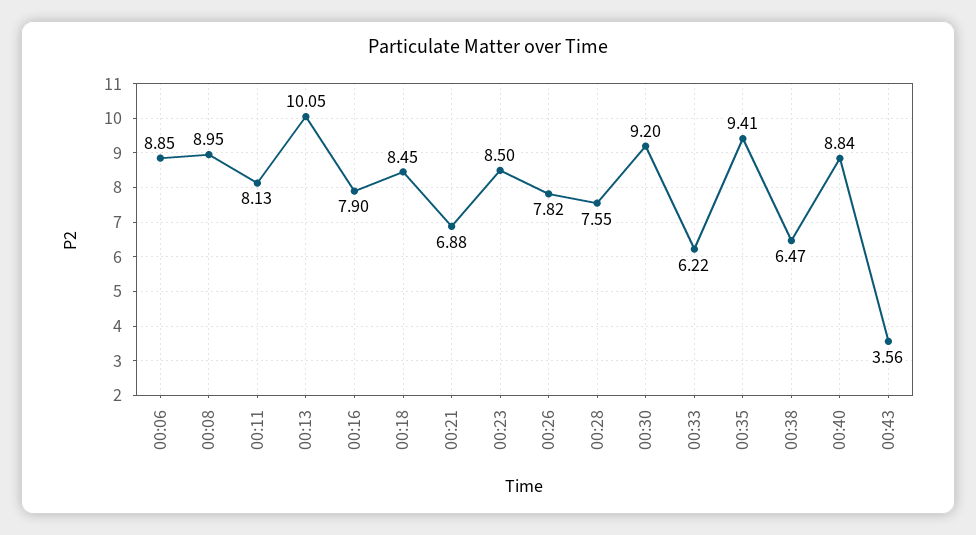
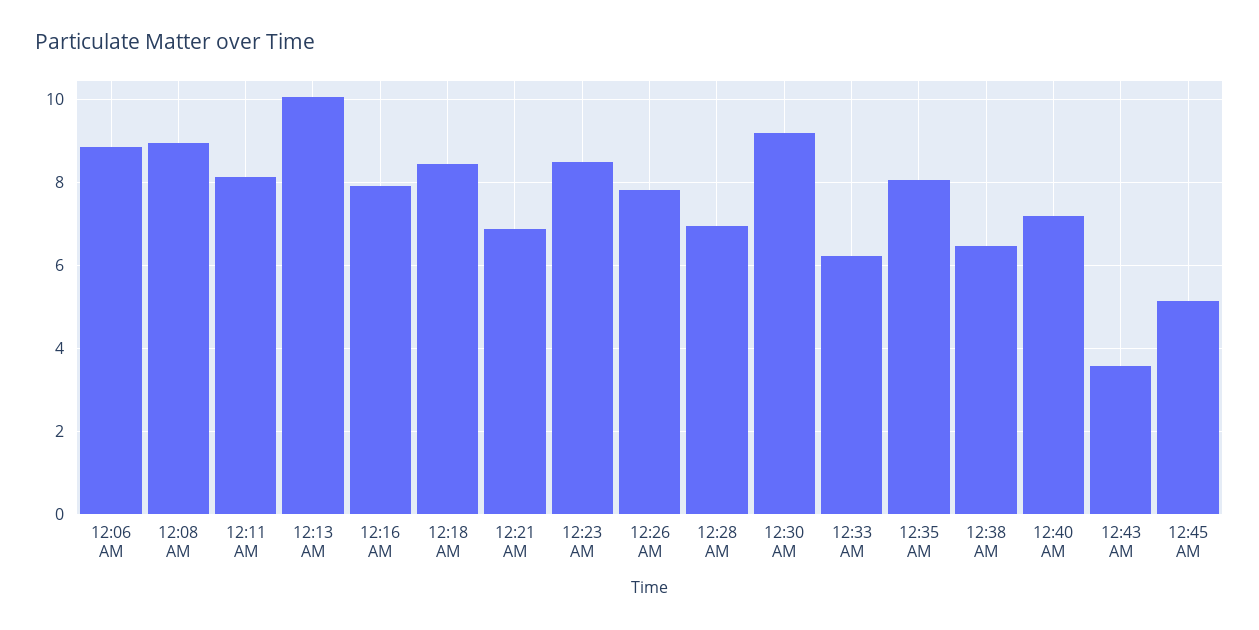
00:28: 7.55 -> 7
00:35: 9.41 -> 8
00:40: 8.84 -> 7.2
12:45 AM: none -> 5.2

